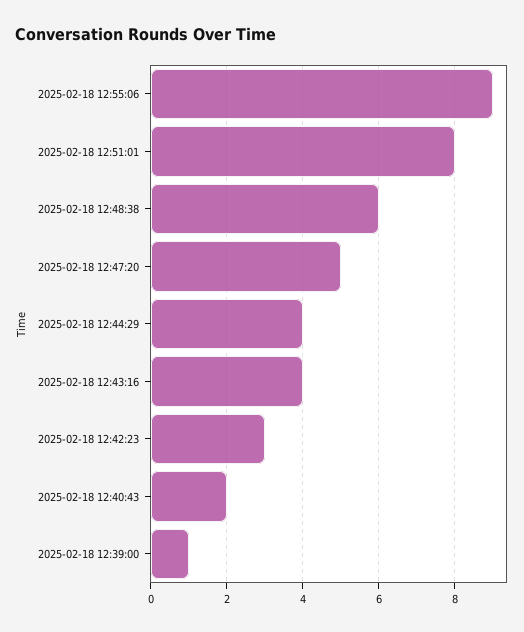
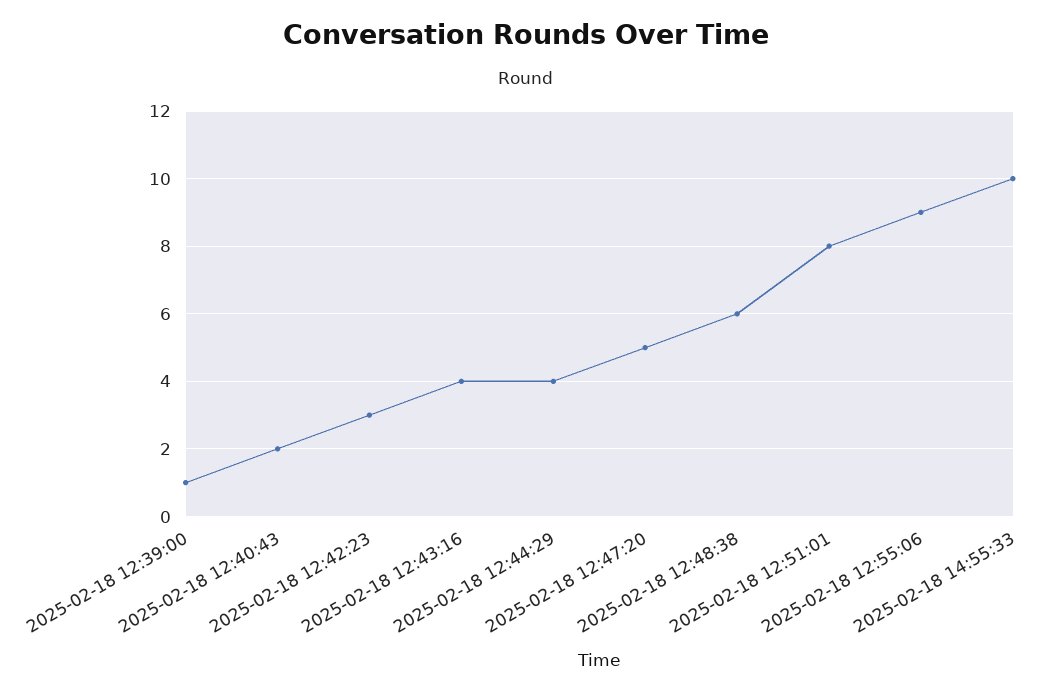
2025-02-18 14:55:33: none -> 10

